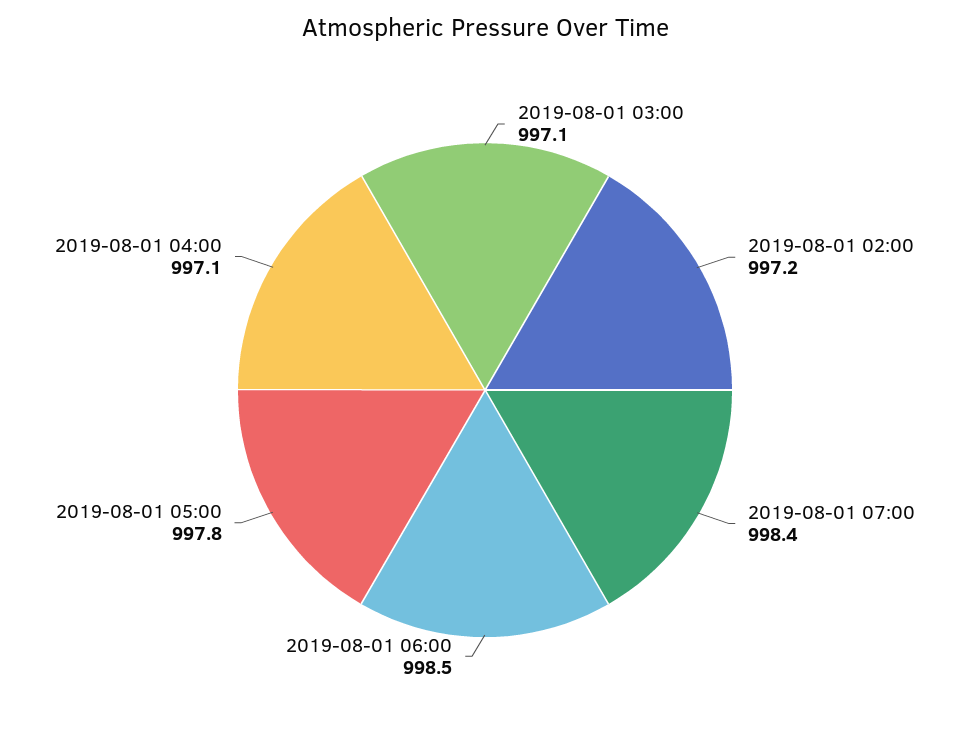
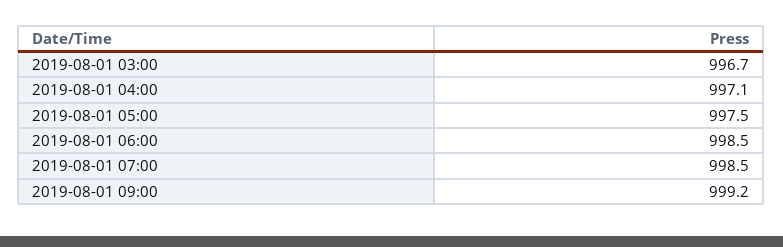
2019-08-01 03:00: 997.1 -> 996.7
2019-08-01 02:00: 997.2 -> none
2019-08-01 07:00: 998.4 -> 998.5
2019-08-01 05:00: 997.8 -> 997.5
2019-08-01 09:00: none -> 999.2

